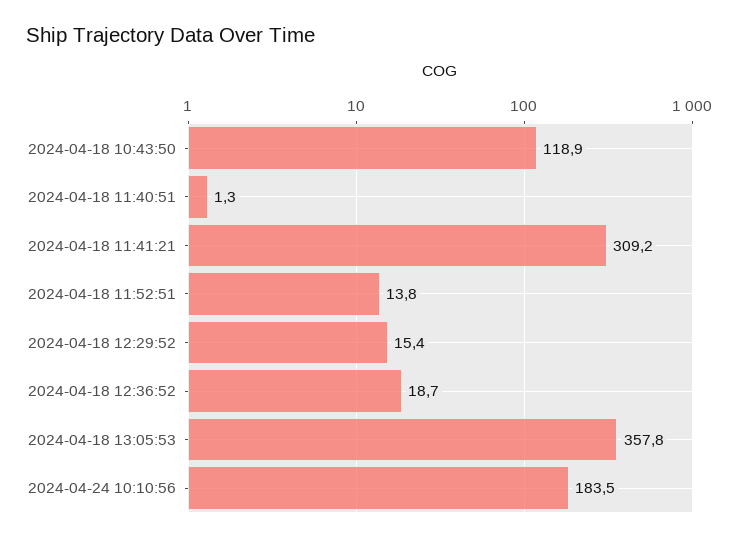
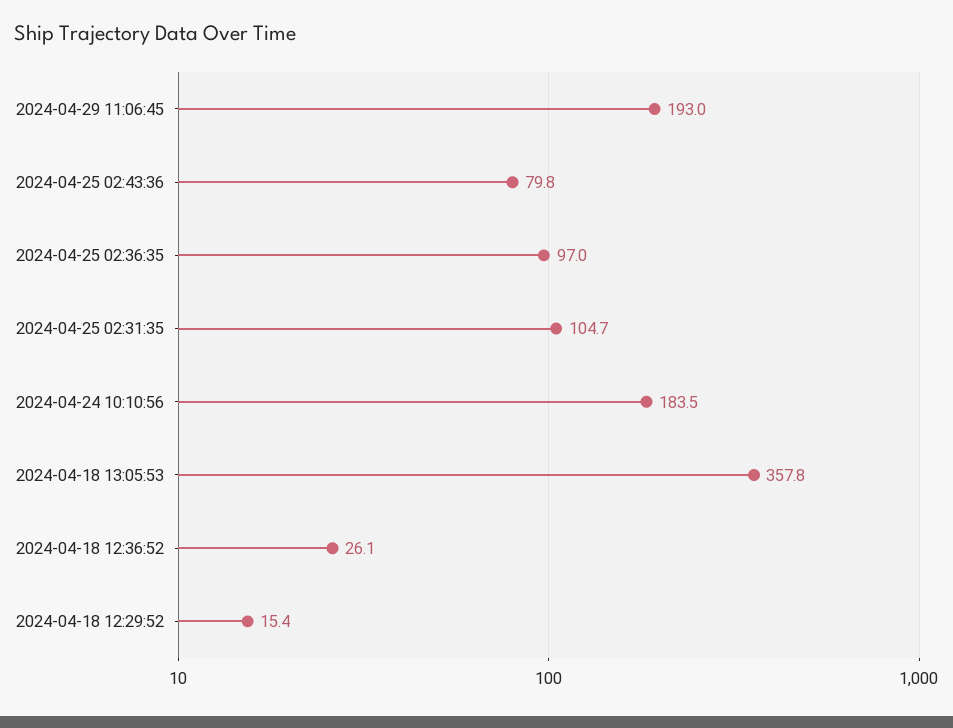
2024-04-18 10:43:50: 118.9 -> none
2024-04-18 11:40:51: 1.3 -> none
2024-04-18 11:41:21: 309.2 -> none
2024-04-18 11:52:51: 13.8 -> none
2024-04-18 12:36:52: 18.7 -> 26.1
2024-04-29 11:06:45: none -> 193
2024-04-25 02:43:36: none -> 79.8
2024-04-25 02:36:35: none -> 97
2024-04-25 02:31:35: none -> 104.7

